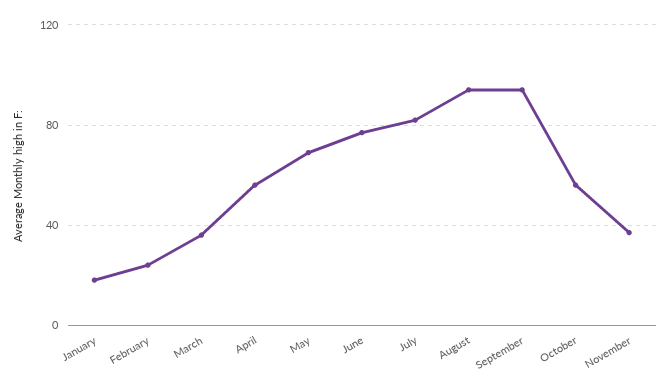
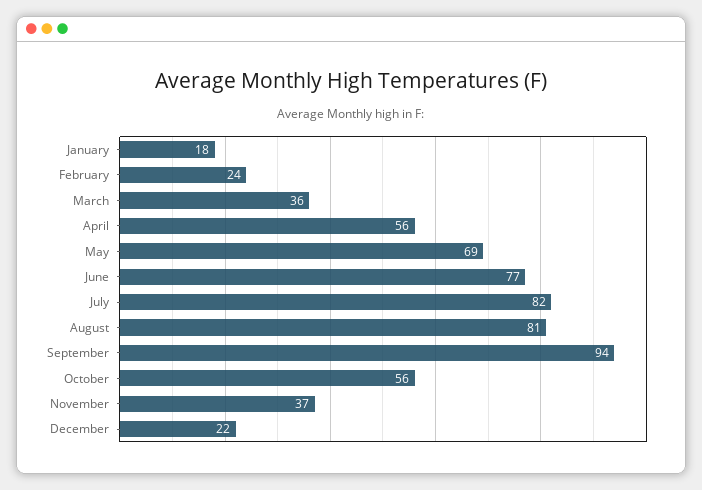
August: 95 -> 81
December: none -> 22

